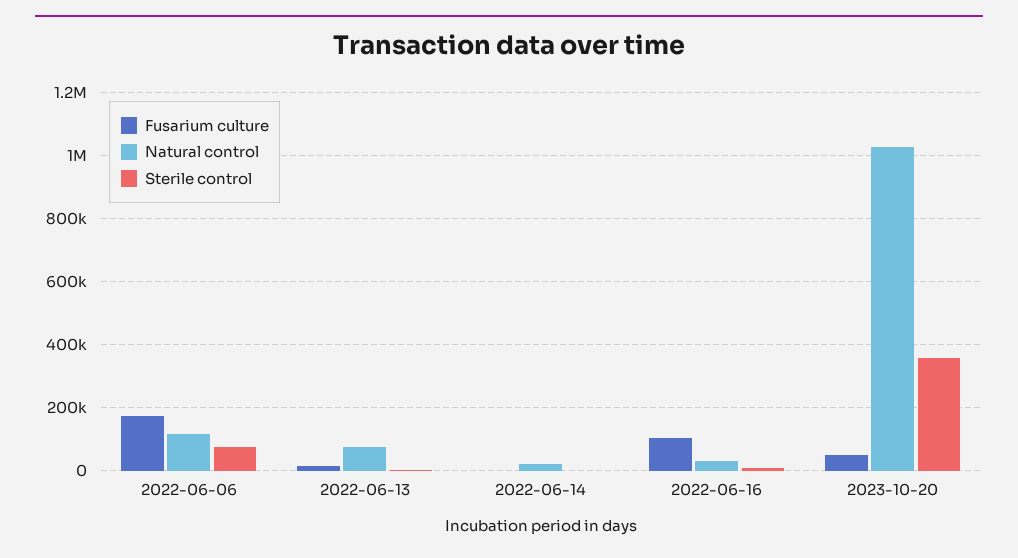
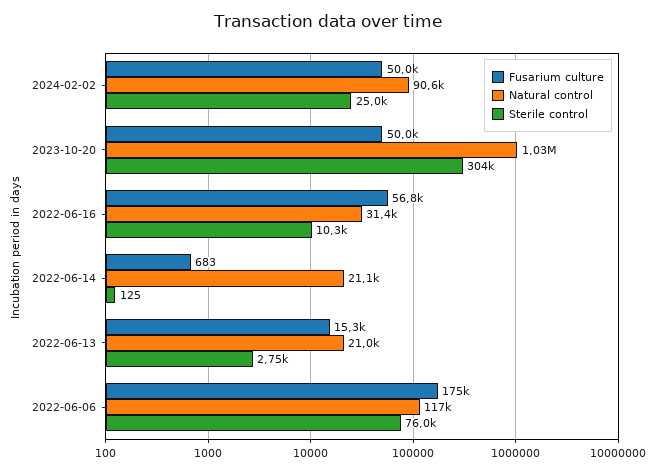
Natural control, 2022-06-13: 80000 -> 21000
Fusarium culture, 2022-06-16: 100000 -> 56800
Sterile control, 2023-10-20: 360000 -> 304000
Fusarium culture, 2024-02-02: none -> 50000
Natural control, 2024-02-02: none -> 90600
Sterile control, 2024-02-02: none -> 25000

